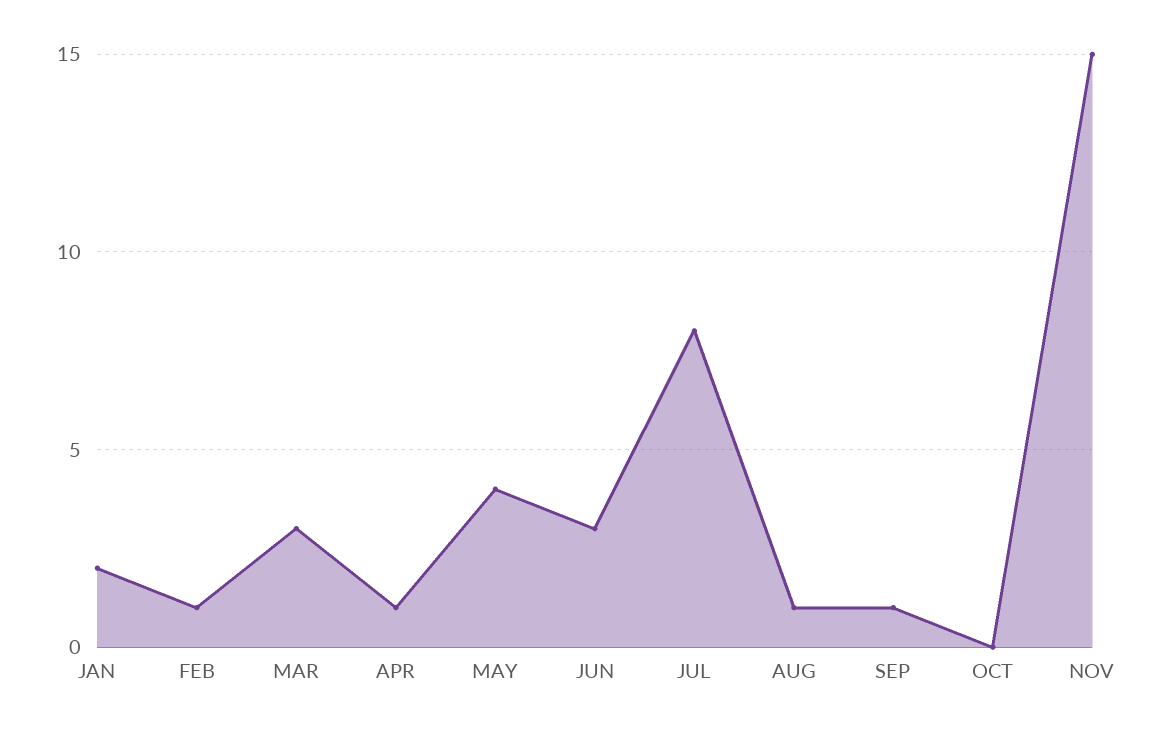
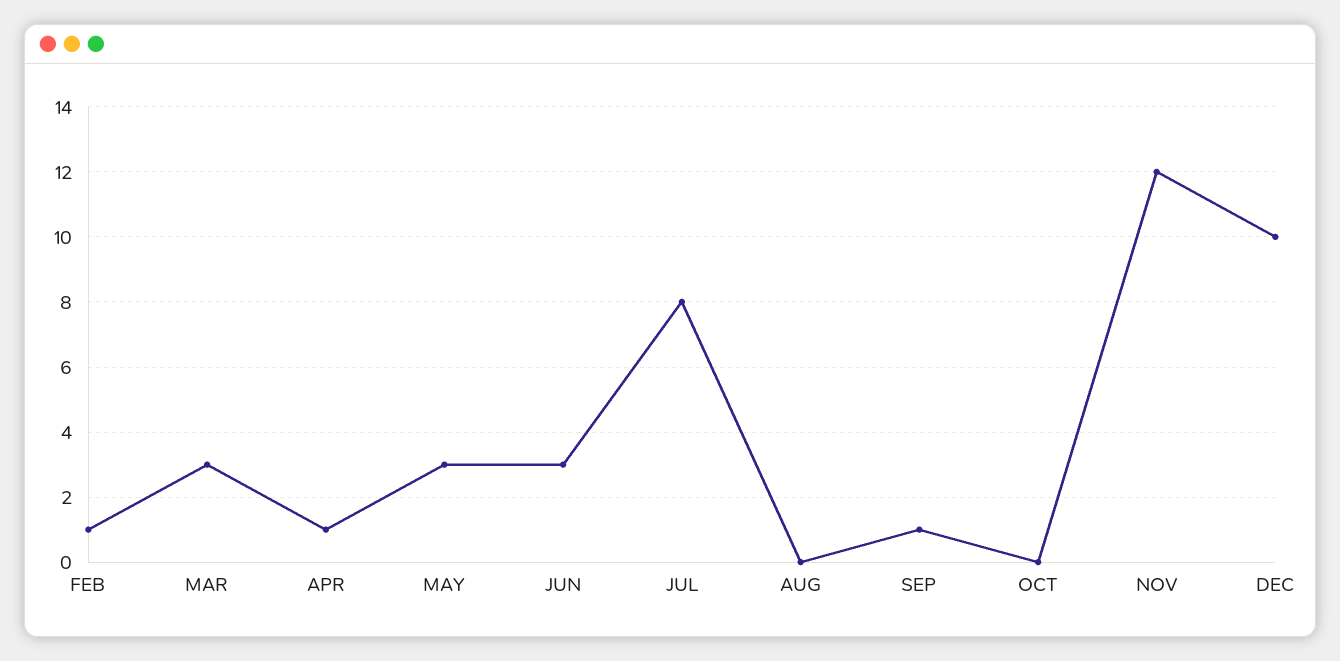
JAN: 2 -> none
MAY: 4 -> 3
AUG: 1 -> 0
NOV: 15 -> 12
DEC: none -> 10

